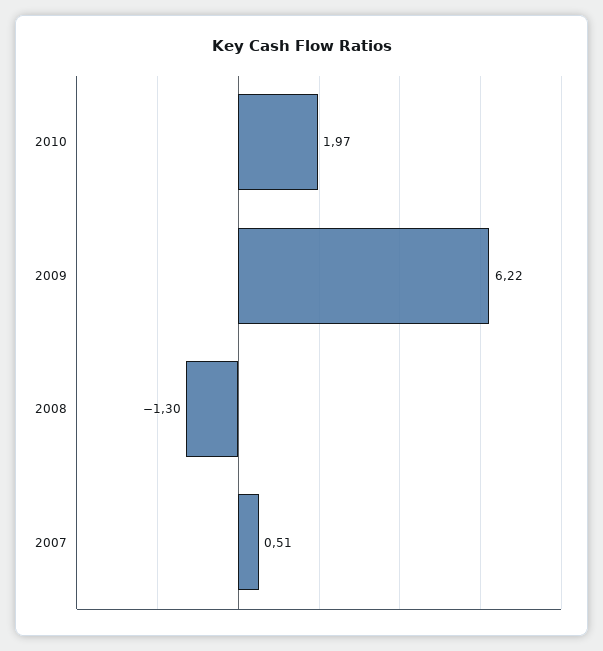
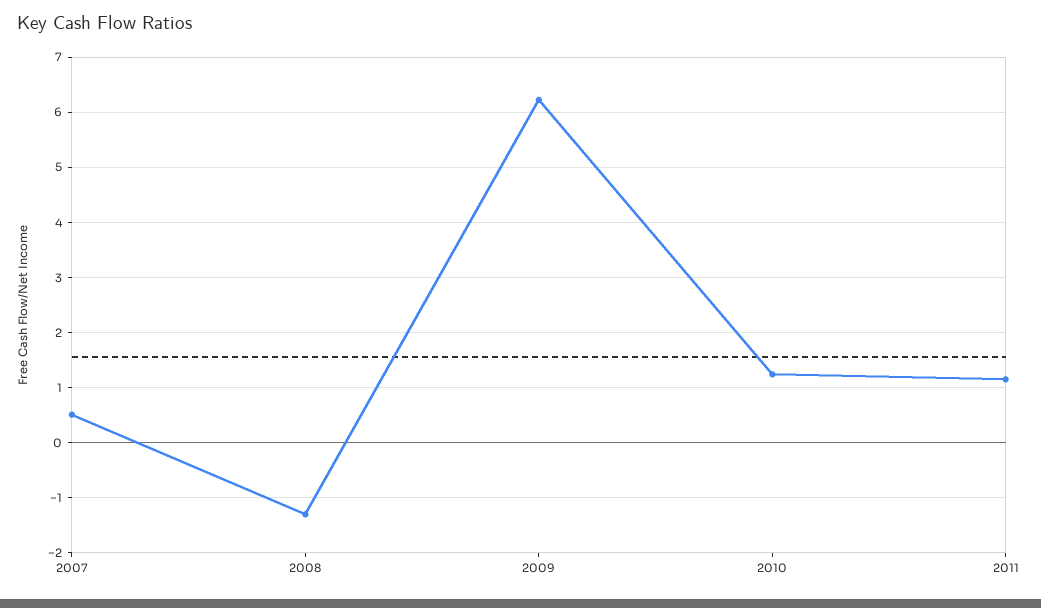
2010: 1.97 -> 1.2
2011: none -> 1.2

